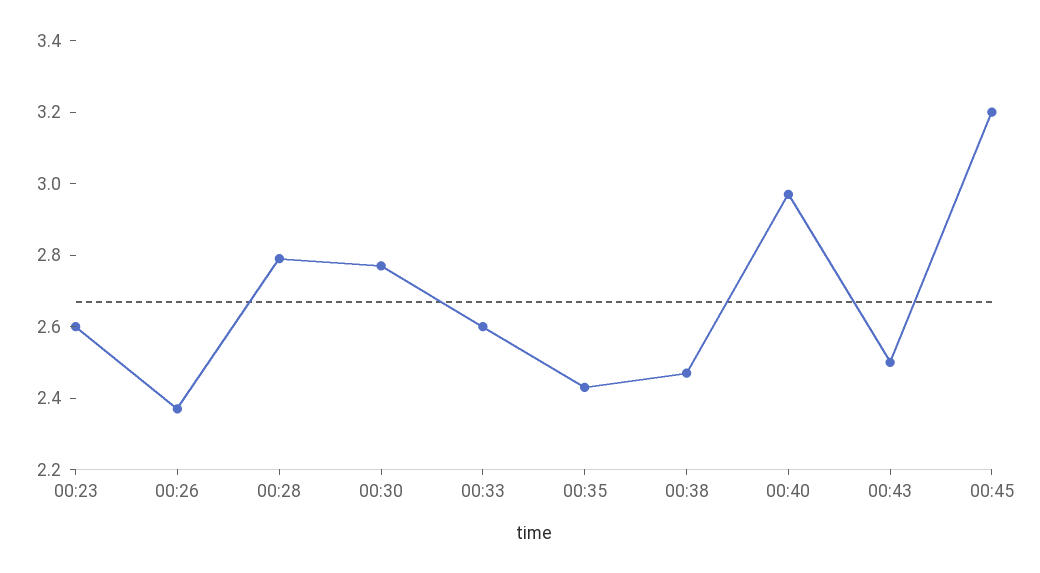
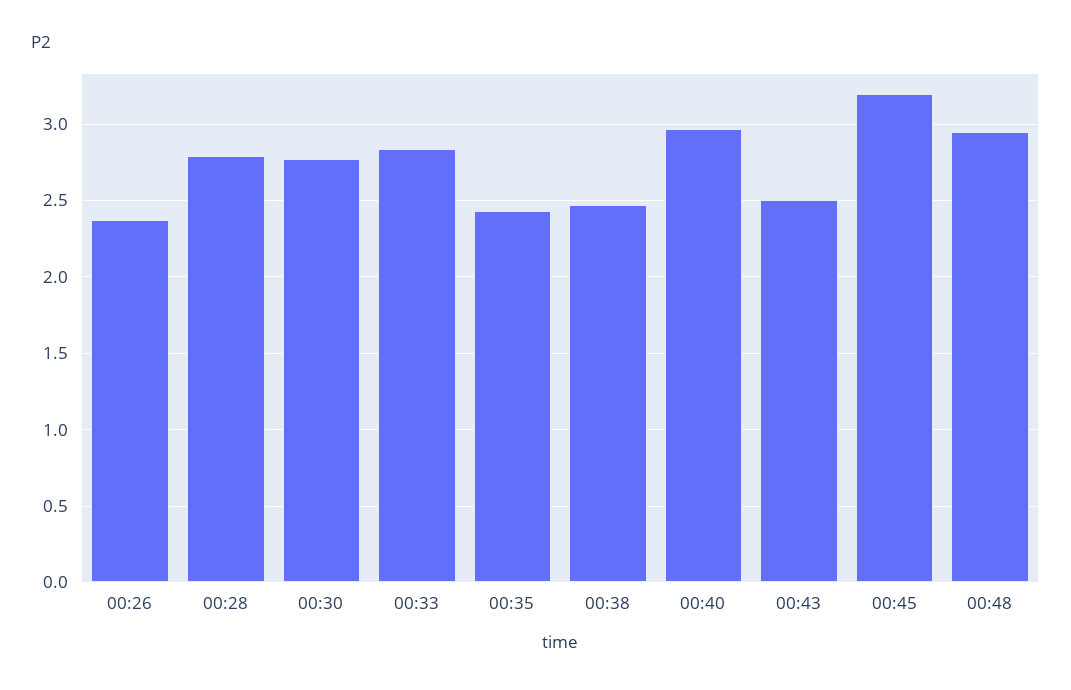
00:23: 2.6 -> none
00:33: 2.6 -> 2.85
00:48: none -> 2.95

